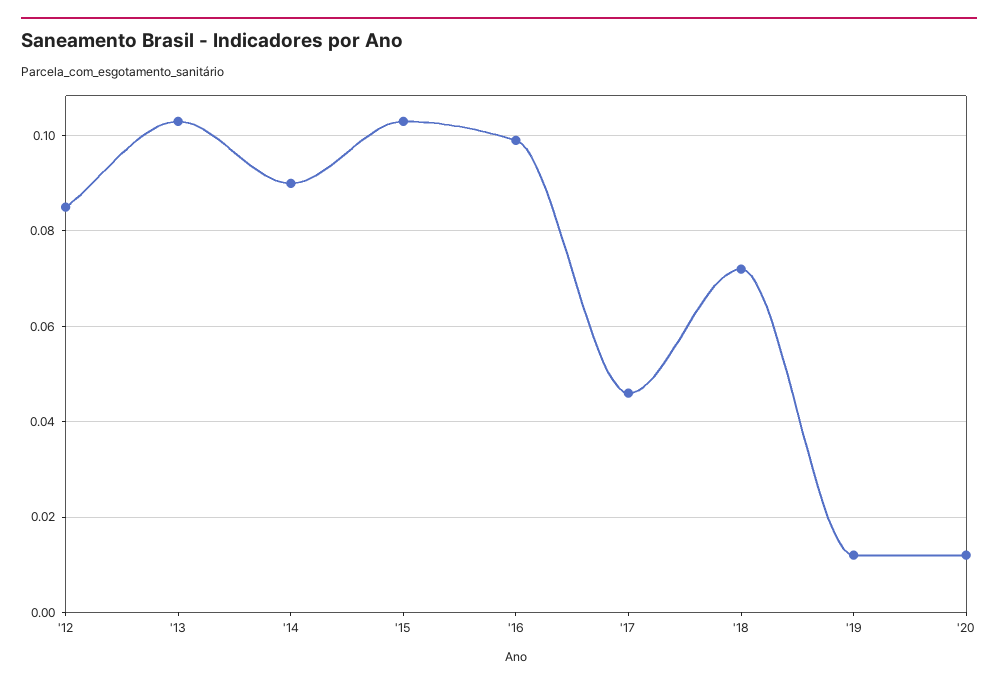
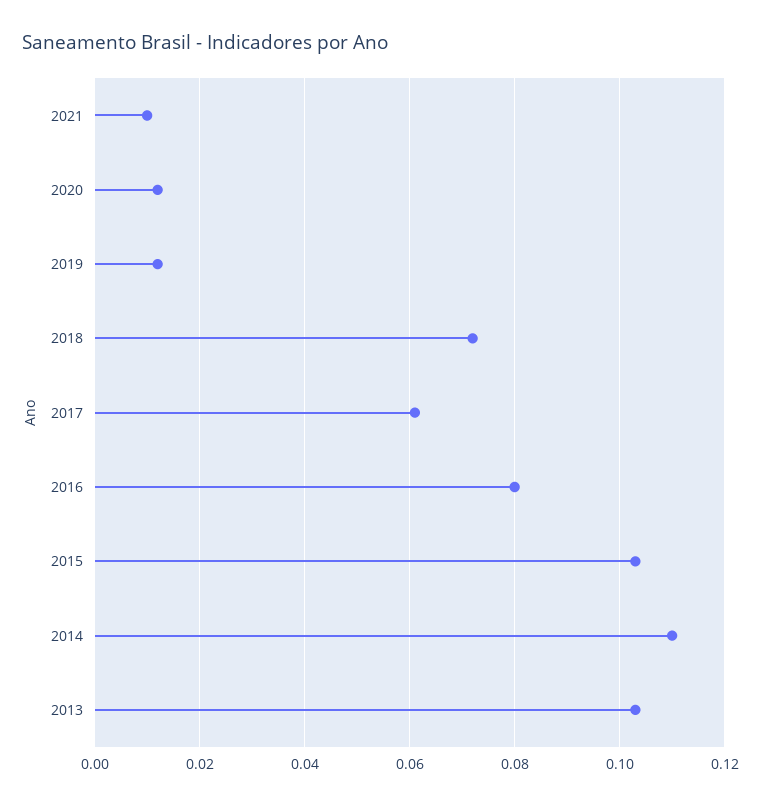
'12: 0.085 -> none
'14: 0.09 -> 0.11
'16: 0.1 -> 0.08
'17: 0.045 -> 0.06
2021: none -> 0.01

